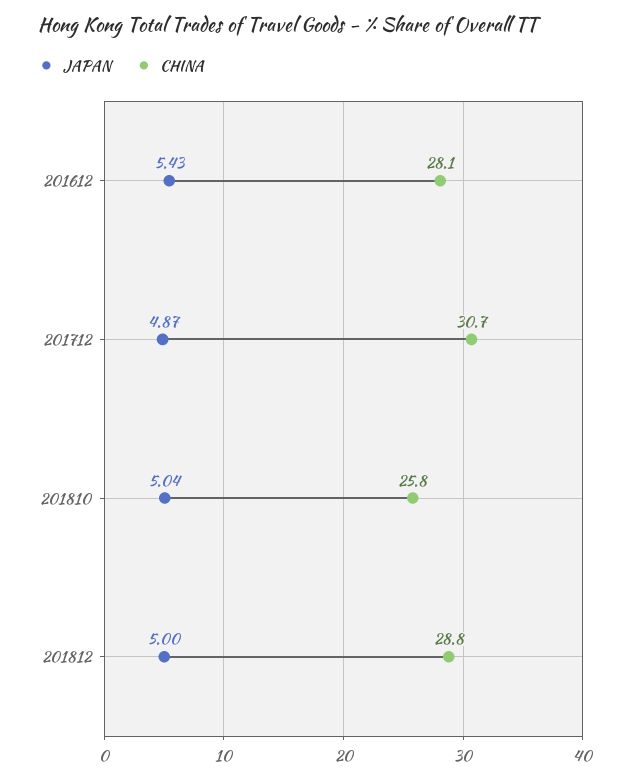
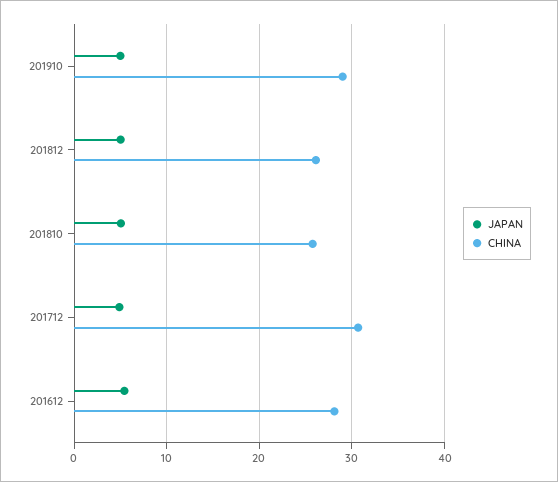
CHINA, 201812: 28.8 -> 26
JAPAN, 201910: none -> 5
CHINA, 201910: none -> 29

